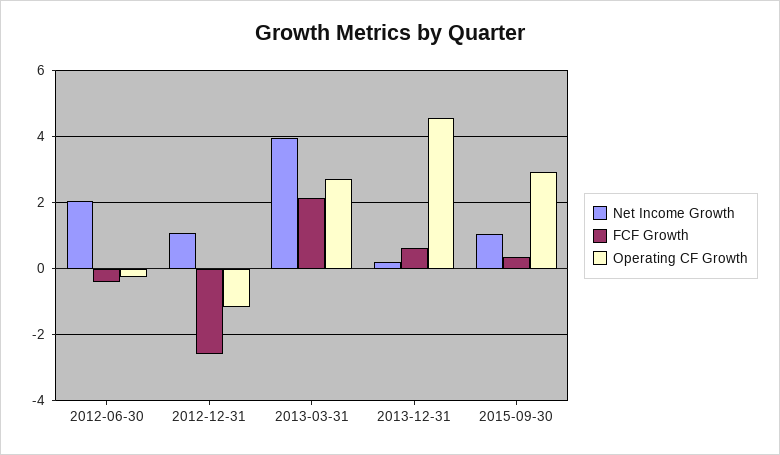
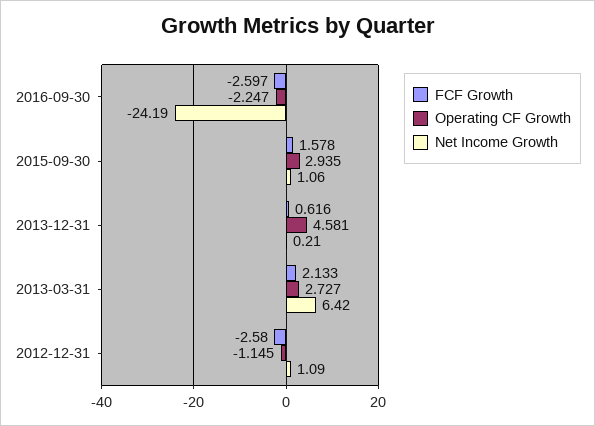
Net Income Growth, 2012-06-30: 2 -> none
FCF Growth, 2012-06-30: -0.4 -> none
Operating CF Growth, 2012-06-30: -0.2 -> none
Net Income Growth, 2013-03-31: 4 -> 6.42
FCF Growth, 2015-09-30: 0.4 -> 1.578
FCF Growth, 2016-09-30: none -> -2.597
Operating CF Growth, 2016-09-30: none -> -2.247
Net Income Growth, 2016-09-30: none -> -24.19

